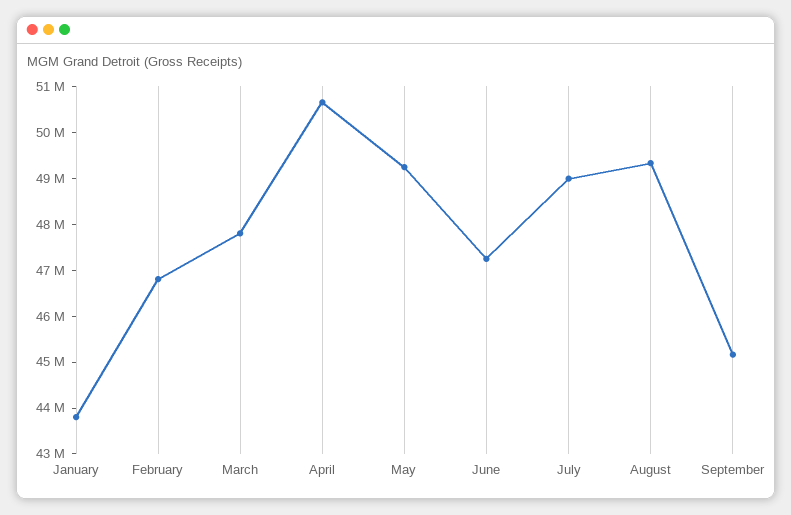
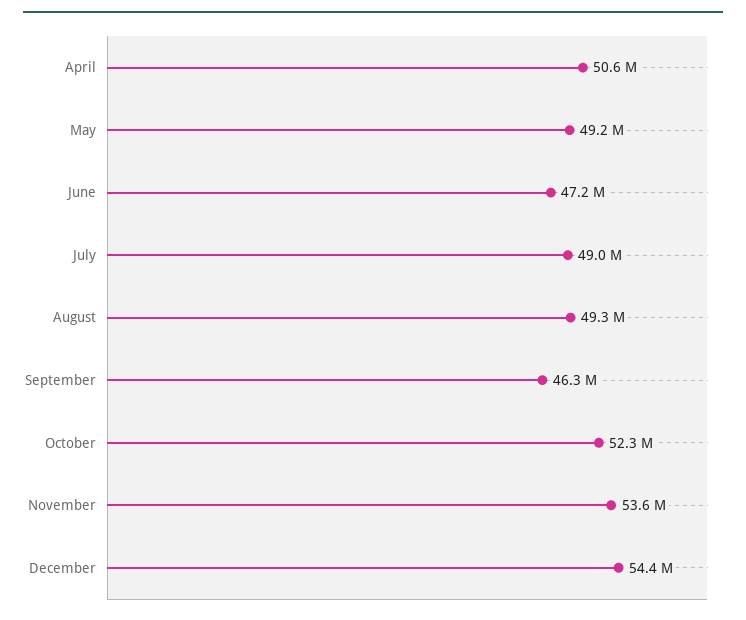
January: 43800000 -> none
February: 46800000 -> none
March: 47800000 -> none
September: 45200000 -> 46300000
October: none -> 52300000
November: none -> 53600000
December: none -> 54400000

